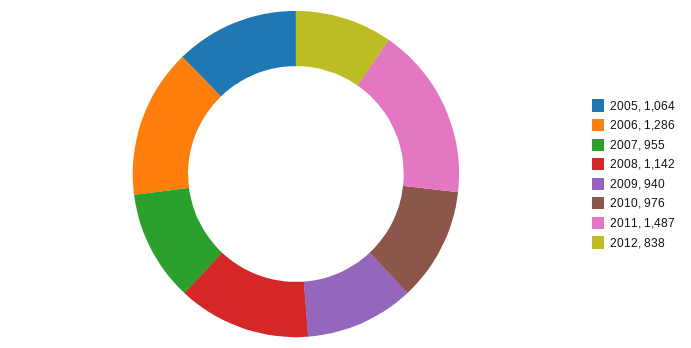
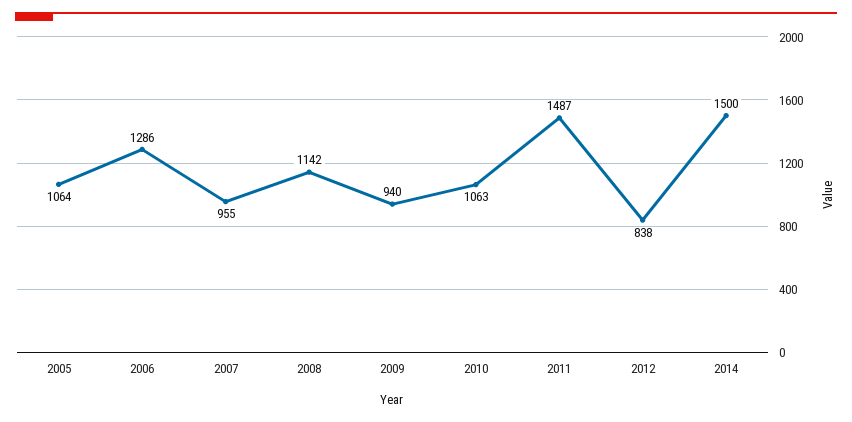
2010: 976 -> 1063
2014: none -> 1500

